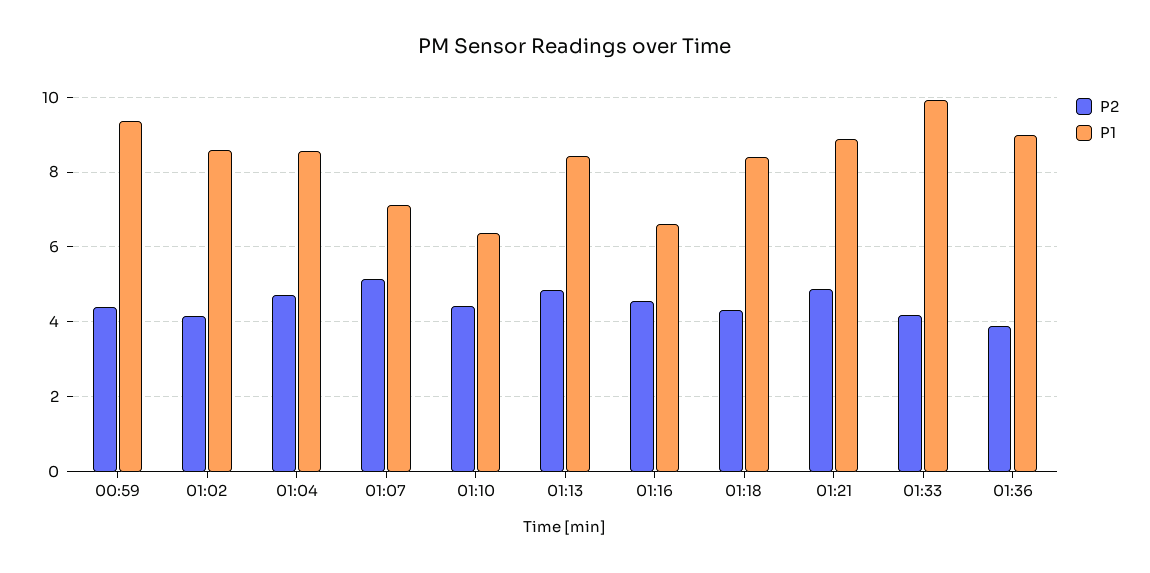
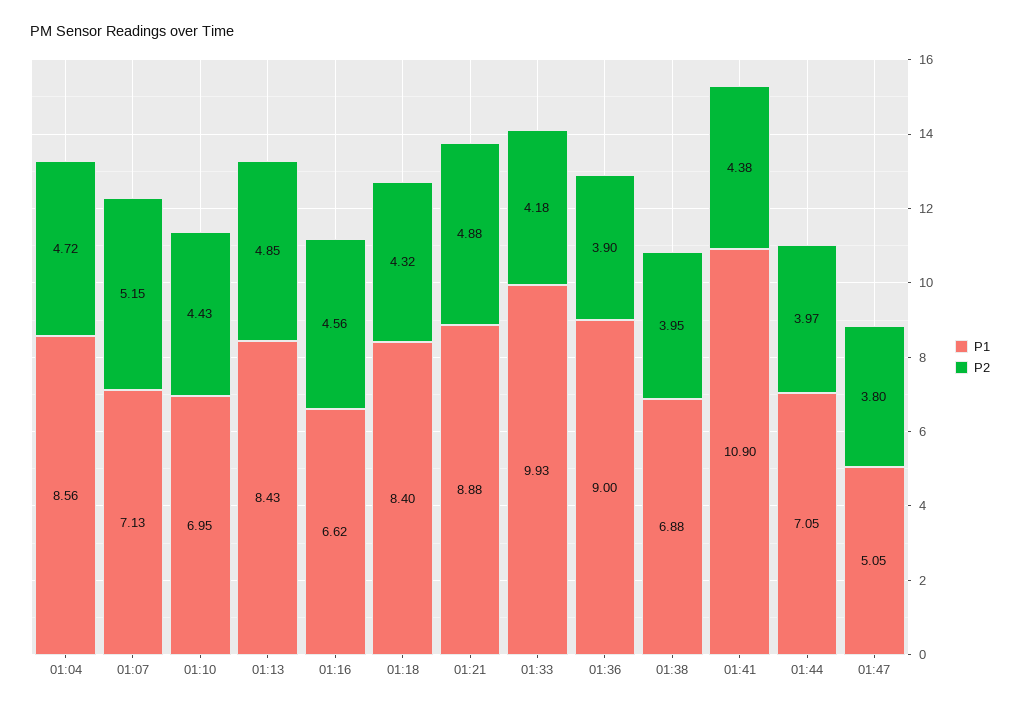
P2, 00:59: 4.4 -> none
P1, 00:59: 9.4 -> none
P2, 01:02: 4.2 -> none
P1, 01:02: 8.6 -> none
P1, 01:10: 6.4 -> 6.95
P1, 01:38: none -> 6.88
P2, 01:38: none -> 3.95
P1, 01:41: none -> 10.9
P2, 01:41: none -> 4.38
P1, 01:44: none -> 7.05
P2, 01:44: none -> 3.97
P1, 01:47: none -> 5.05
P2, 01:47: none -> 3.8

